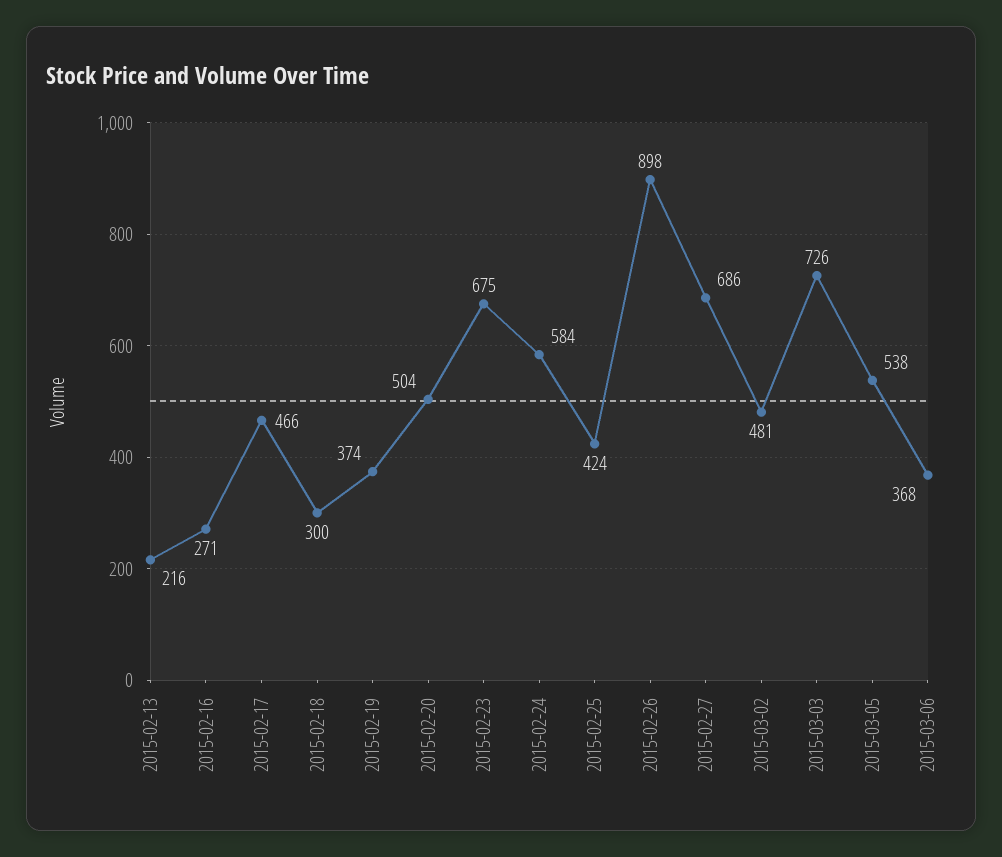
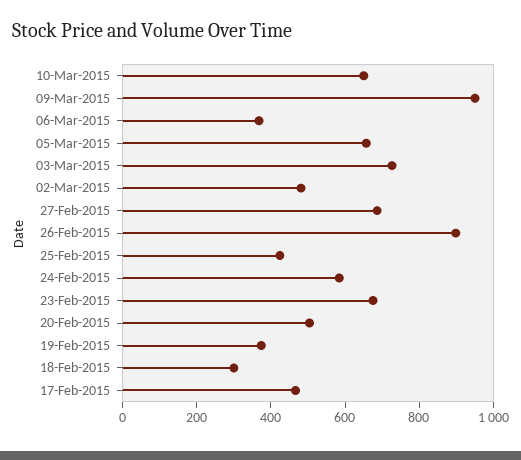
2015-02-13: 216 -> none
2015-02-16: 271 -> none
2015-03-05: 538 -> 650
10-Mar-2015: none -> 650
09-Mar-2015: none -> 950

